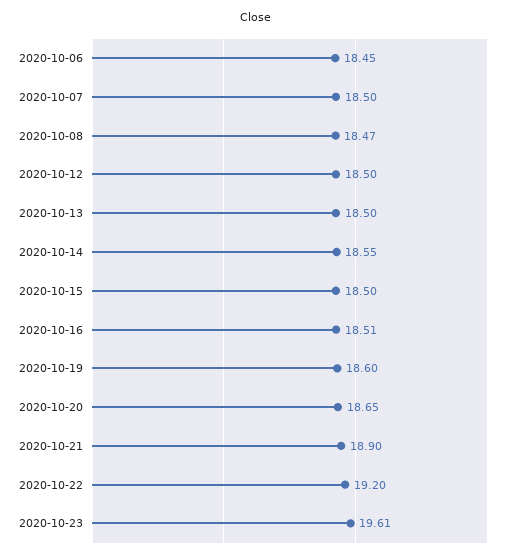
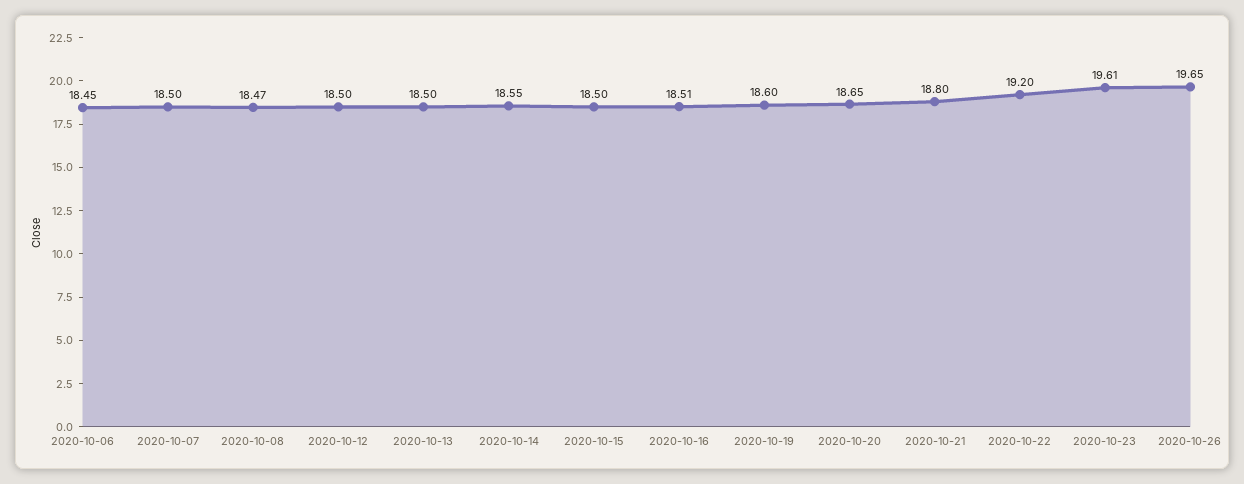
2020-10-21: 18.9 -> 18.8
2020-10-26: none -> 19.65

